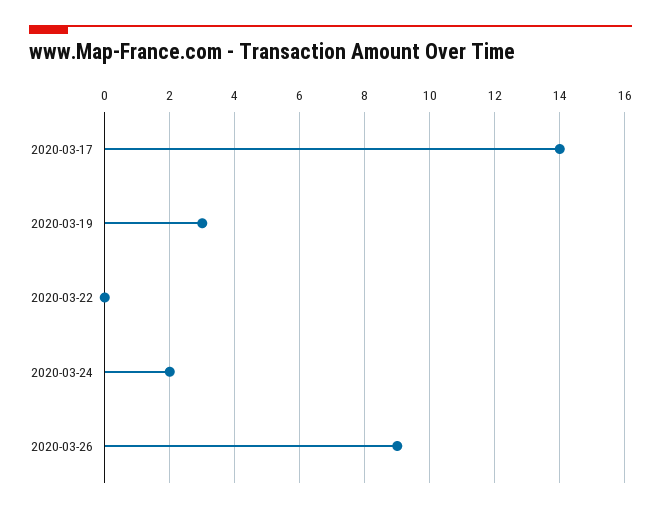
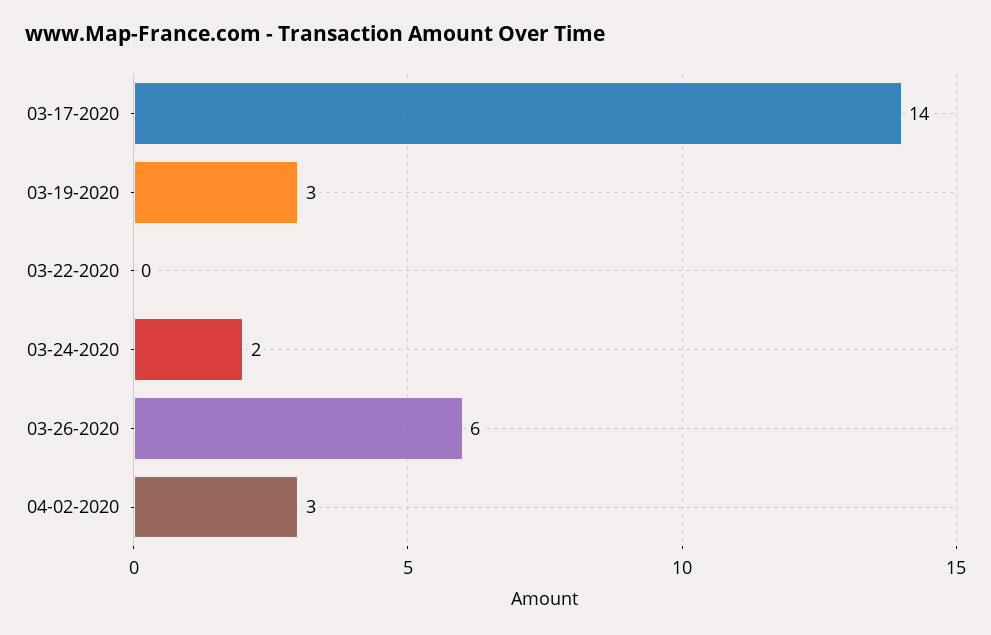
2020-03-26: 9 -> 6
04-02-2020: none -> 3

